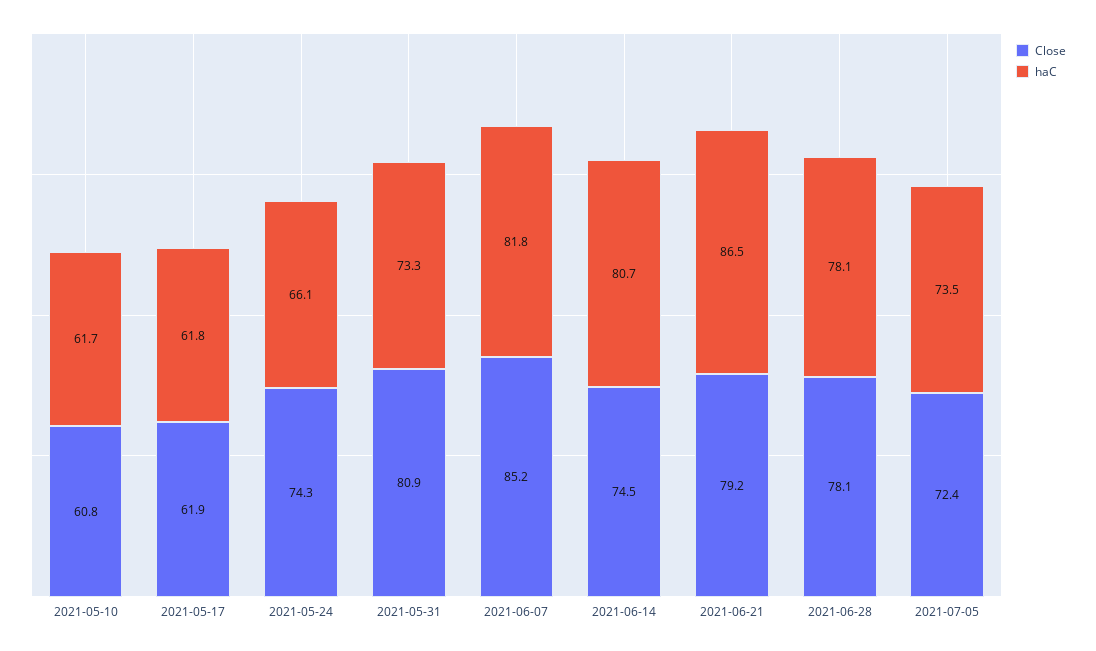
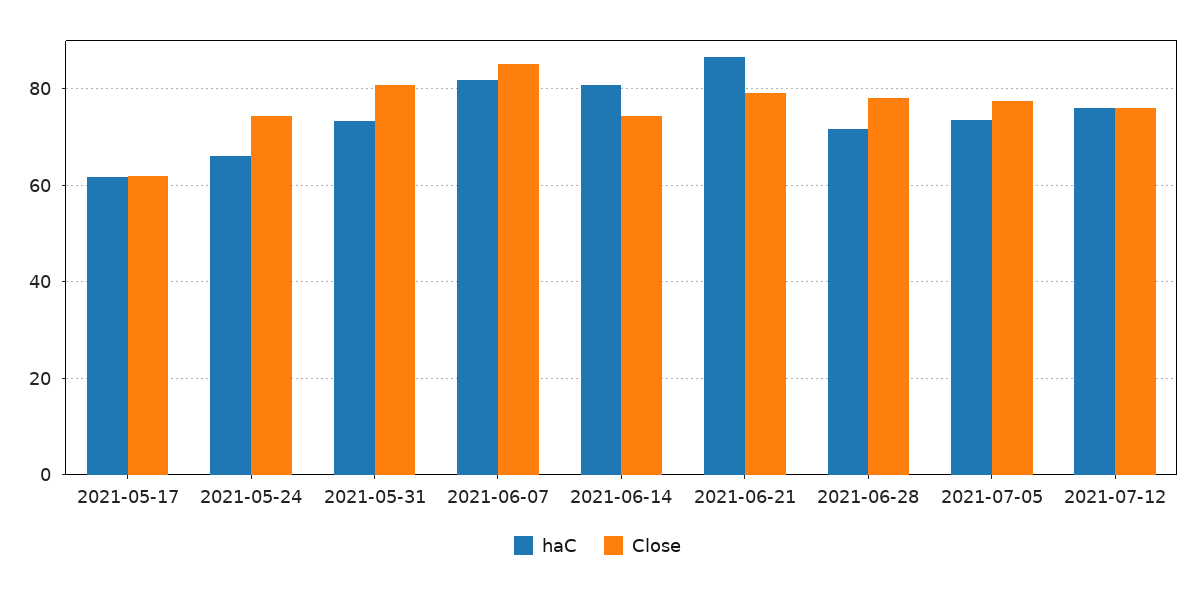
Close, 2021-05-10: 60.8 -> none
haC, 2021-05-10: 61.7 -> none
haC, 2021-06-28: 78.1 -> 72
Close, 2021-07-05: 72.4 -> 78
haC, 2021-07-12: none -> 76
Close, 2021-07-12: none -> 76

